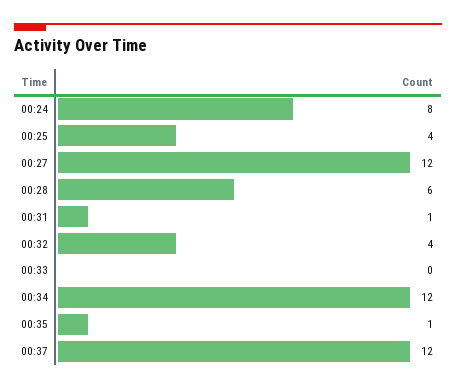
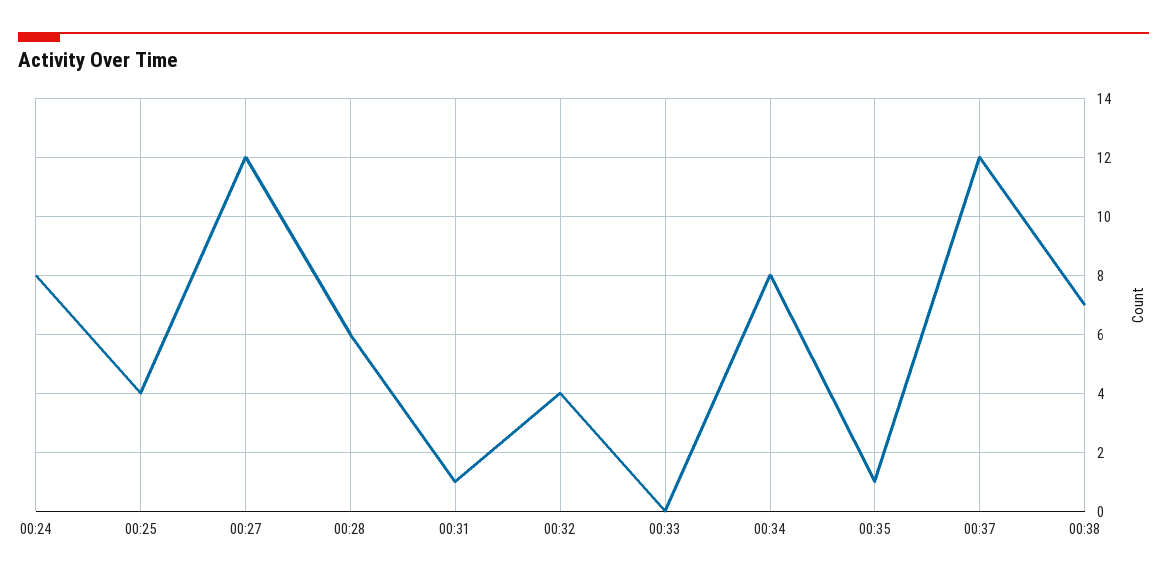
00:34: 12 -> 8
00:38: none -> 7

